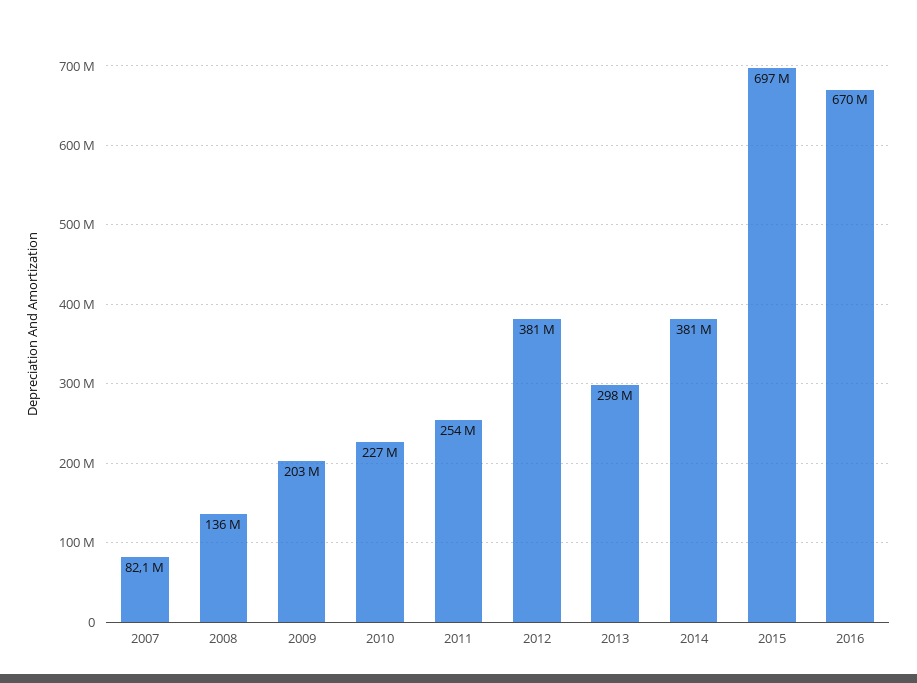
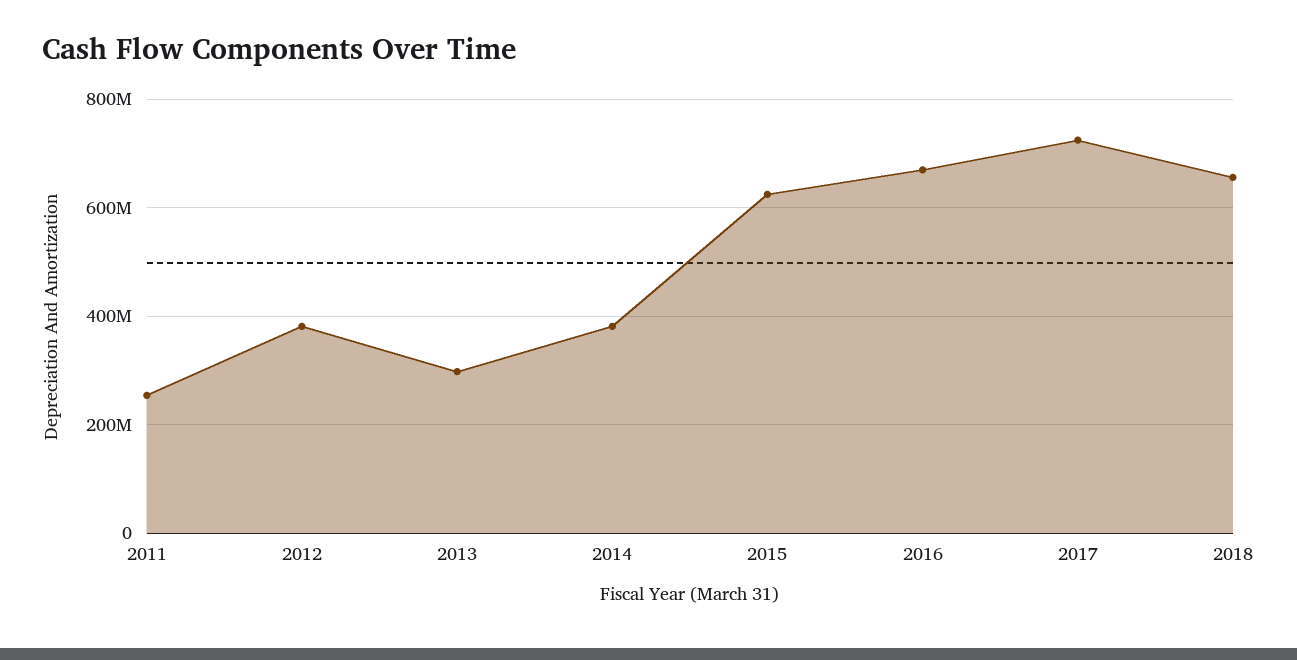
2007: 82100000 -> none
2008: 136000000 -> none
2009: 203000000 -> none
2010: 227000000 -> none
2015: 697000000 -> 620000000
2017: none -> 720000000
2018: none -> 660000000

